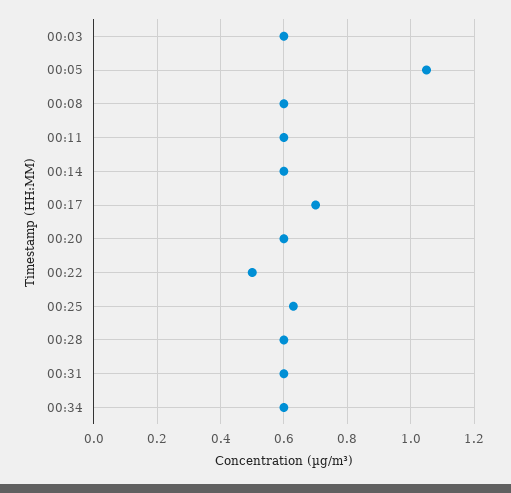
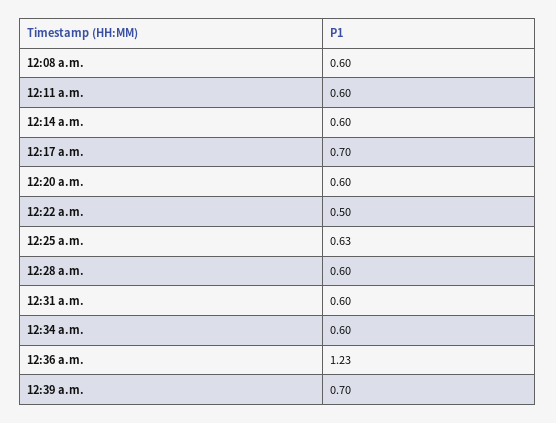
00:03: 0.6 -> none
00:05: 1.05 -> none
12:36 a.m.: none -> 1.23
12:39 a.m.: none -> 0.7

